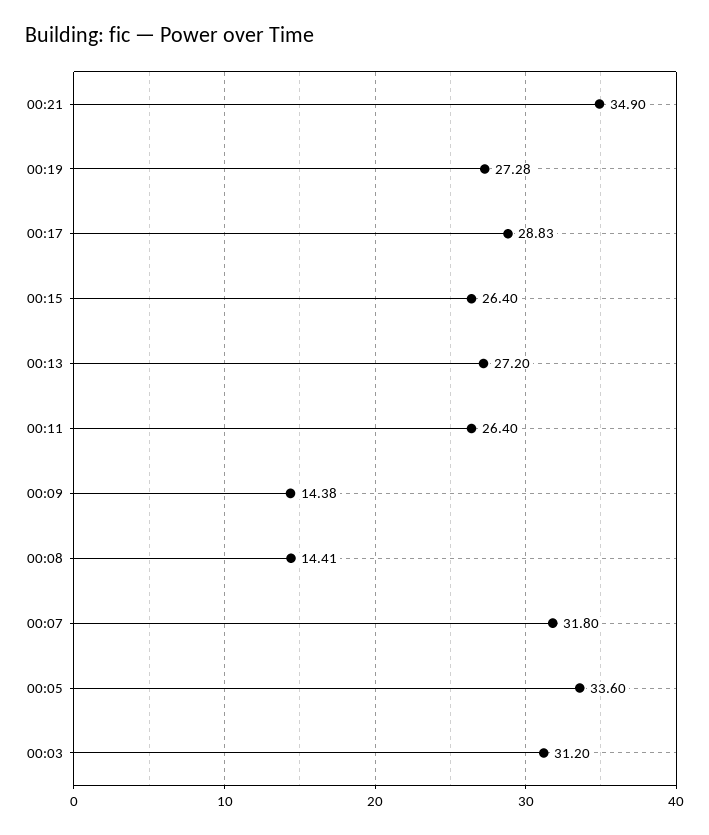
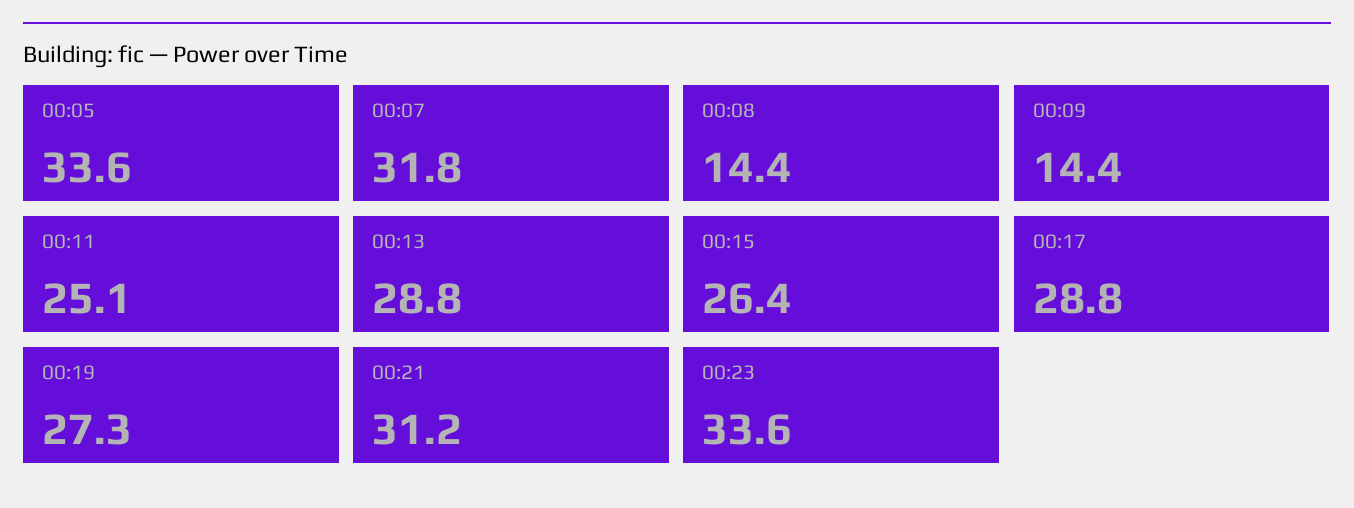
00:21: 34.9 -> 31.2
00:13: 27.2 -> 28.8
00:11: 26.4 -> 25.1
00:03: 31.2 -> none
00:23: none -> 33.6

